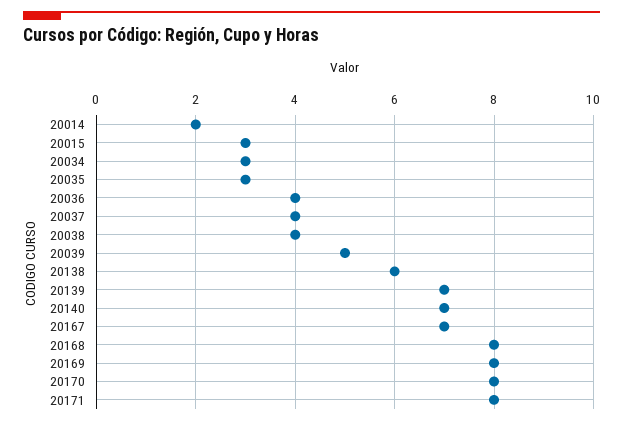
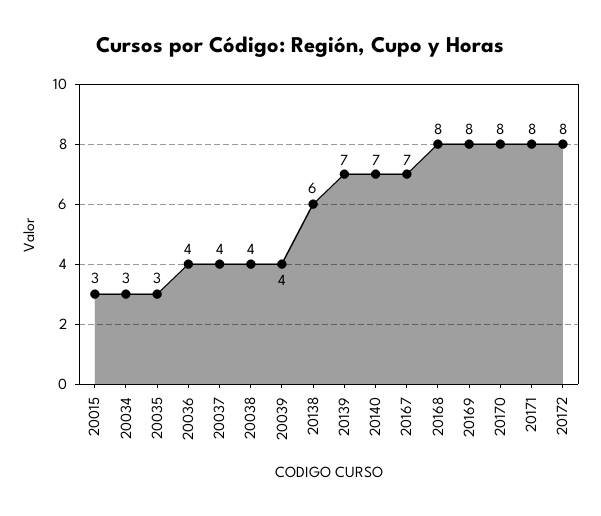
20014: 2 -> none
20039: 5 -> 4
20172: none -> 8

